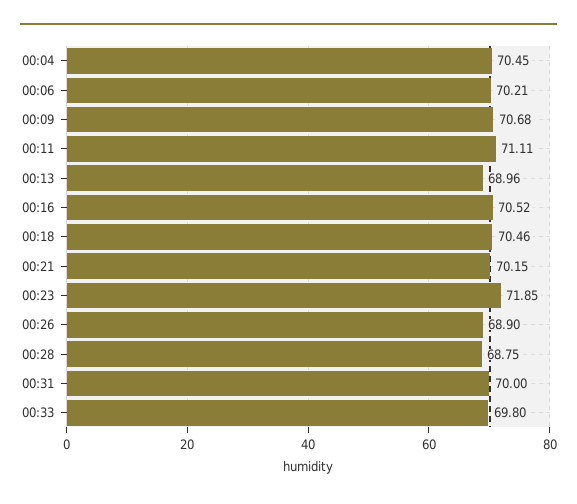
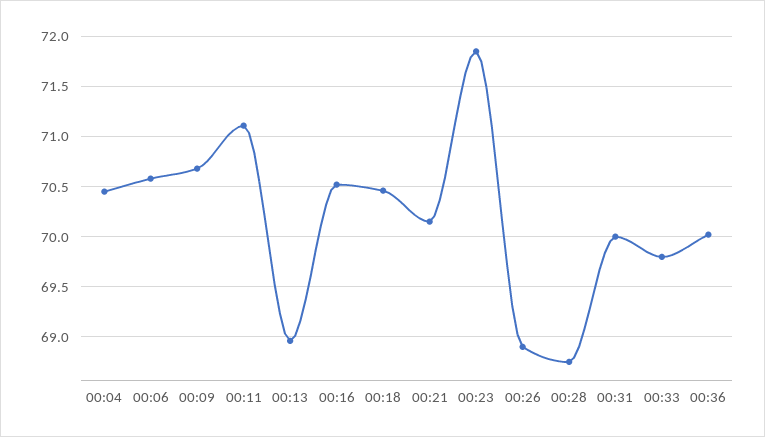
00:06: 70.21 -> 70.6
00:36: none -> 70

